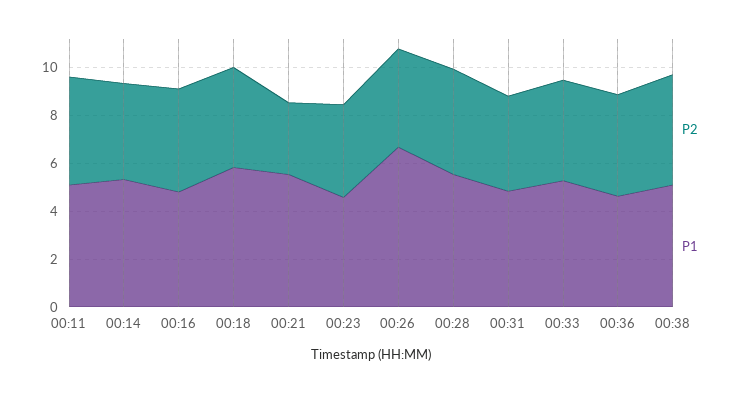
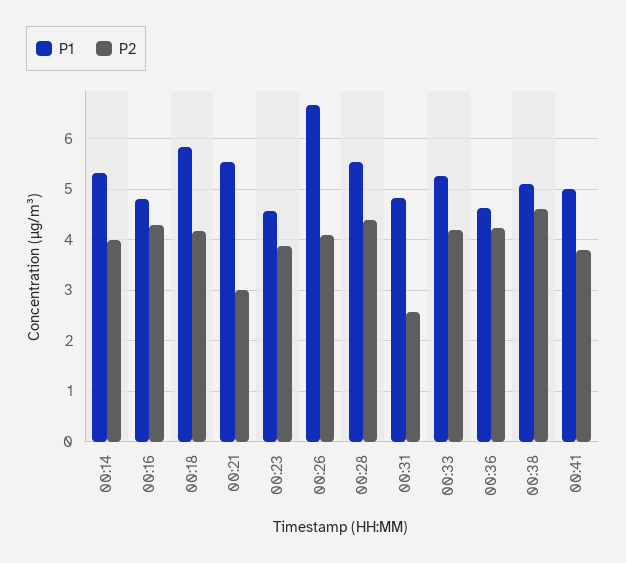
P2, 00:11: 4.5 -> none
P1, 00:11: 5 -> none
P2, 00:31: 4 -> 2.6
P1, 00:41: none -> 5
P2, 00:41: none -> 3.8

